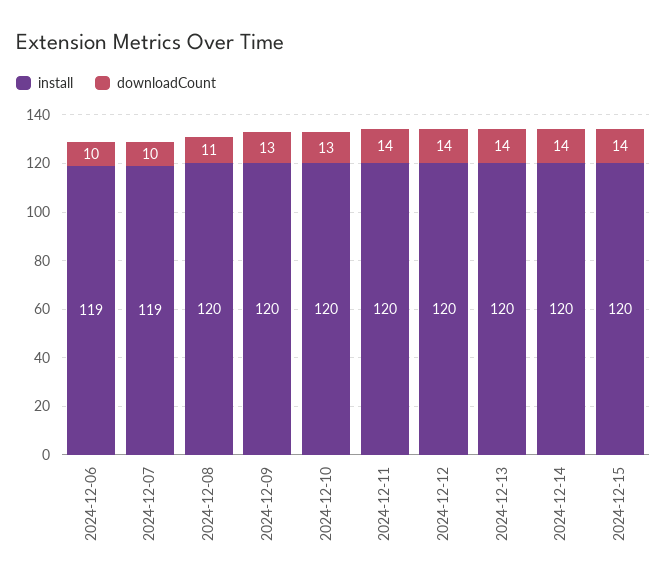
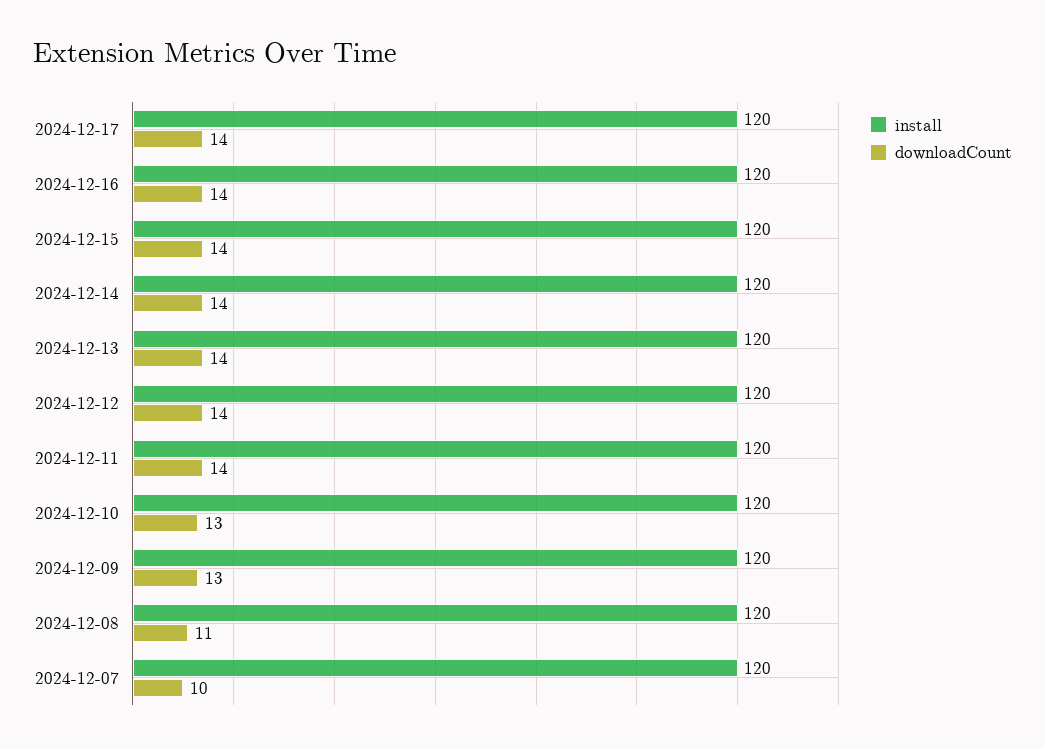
install, 2024-12-06: 119 -> none
downloadCount, 2024-12-06: 10 -> none
install, 2024-12-07: 119 -> 120
install, 2024-12-17: none -> 120
downloadCount, 2024-12-17: none -> 14
install, 2024-12-16: none -> 120
downloadCount, 2024-12-16: none -> 14

